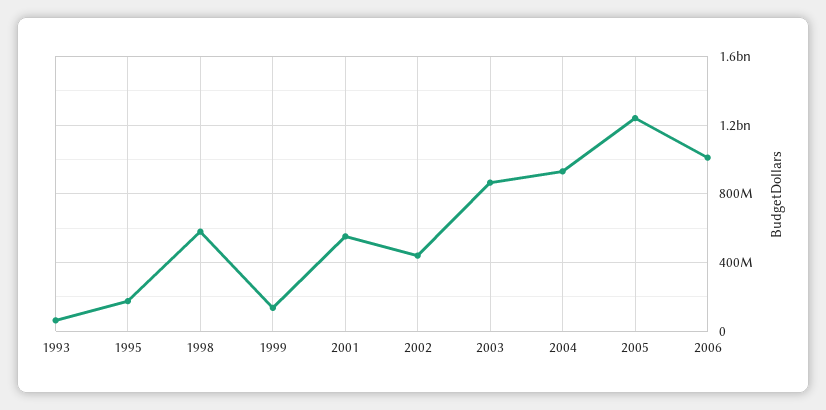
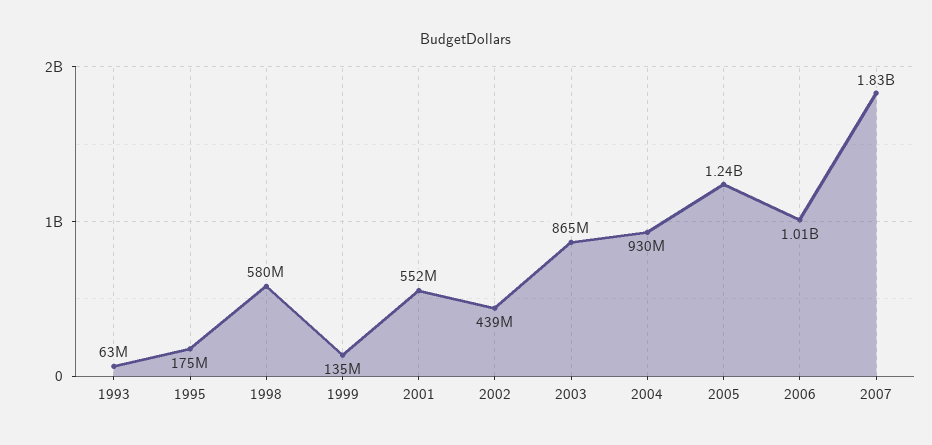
2007: none -> 1830000000

